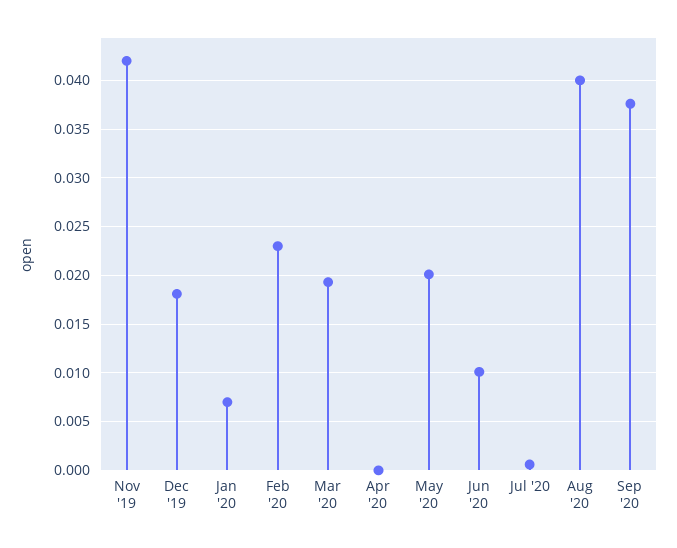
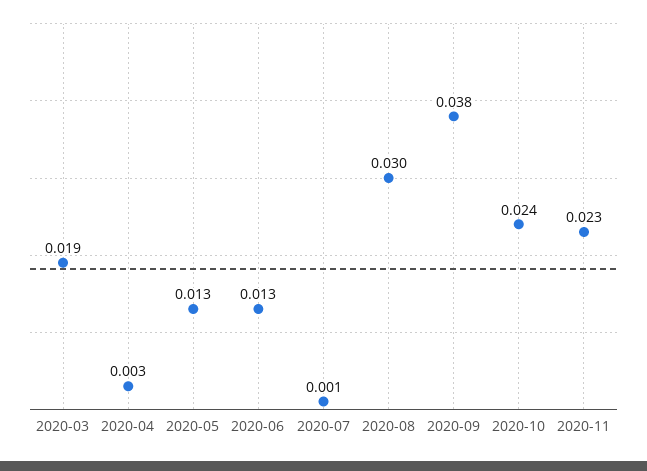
Nov '19: 0.042 -> none
Dec '19: 0.018 -> none
Jan '20: 0.007 -> none
Feb '20: 0.023 -> none
Apr '20: 0 -> 0.003
May '20: 0.02 -> 0.013
Jun '20: 0.01 -> 0.013
Aug '20: 0.04 -> 0.03
2020-10: none -> 0.024
2020-11: none -> 0.023

